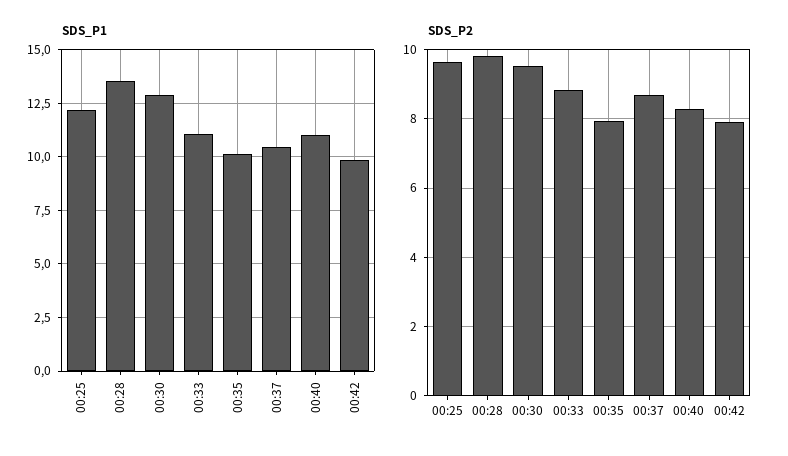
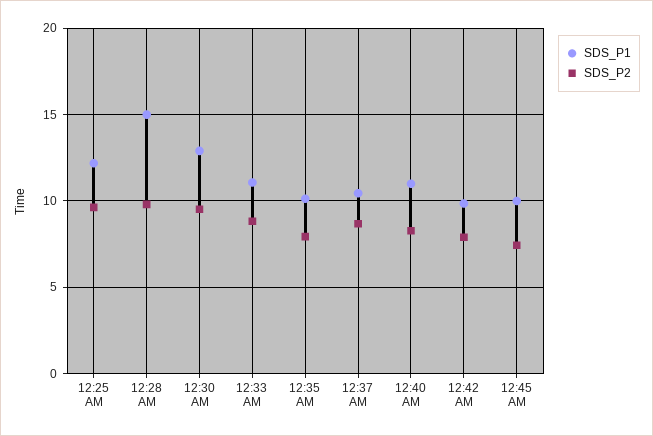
SDS_P1, 00:28: 13.5 -> 15
SDS_P1, 12:45 AM: none -> 10
SDS_P2, 12:45 AM: none -> 7.5

